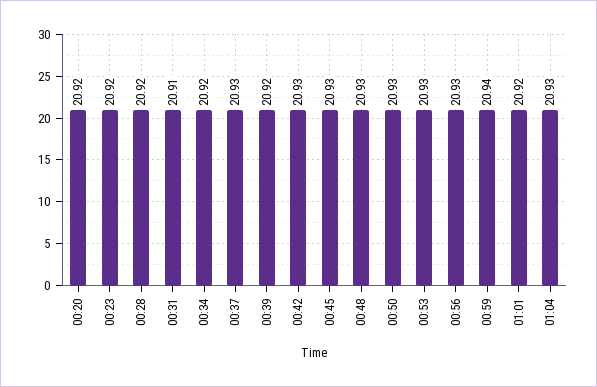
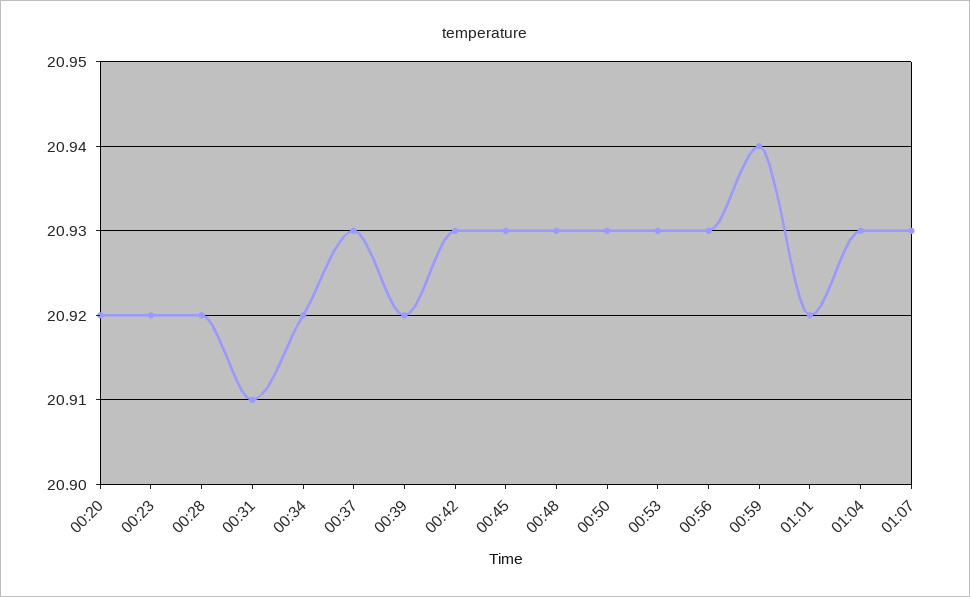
01:07: none -> 20.93

